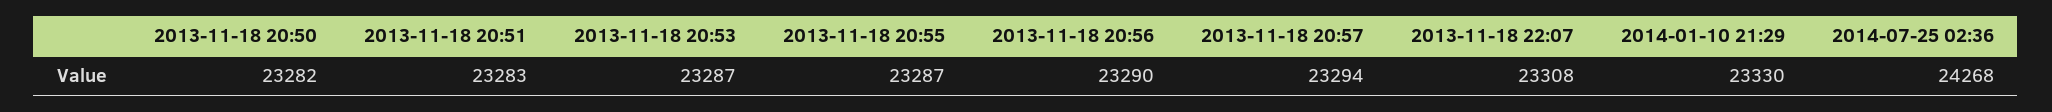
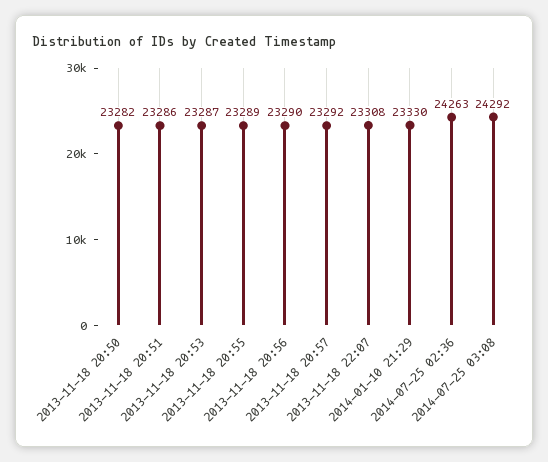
2013-11-18 20:51: 23283 -> 23286
2013-11-18 20:55: 23287 -> 23289
2013-11-18 20:57: 23294 -> 23292
2014-07-25 02:36: 24268 -> 24263
2014-07-25 03:08: none -> 24292

